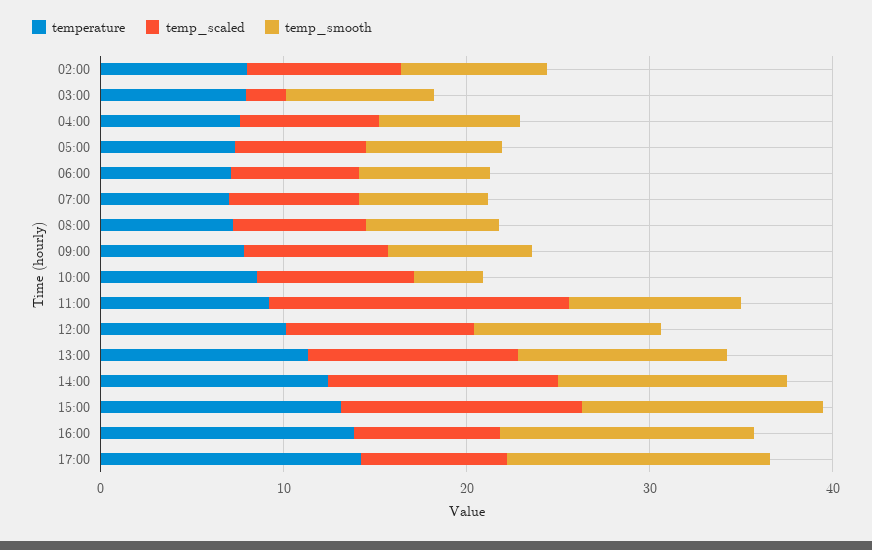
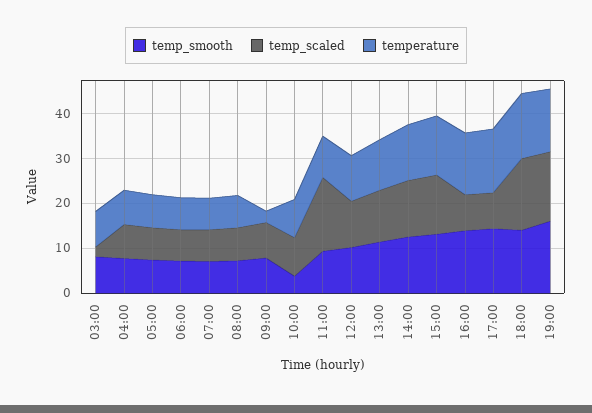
temperature, 02:00: 8 -> none
temp_scaled, 02:00: 8 -> none
temp_smooth, 02:00: 8 -> none
temperature, 09:00: 8 -> 2
temp_smooth, 18:00: none -> 14
temp_scaled, 18:00: none -> 16
temperature, 18:00: none -> 14
temp_smooth, 19:00: none -> 16
temp_scaled, 19:00: none -> 16
temperature, 19:00: none -> 14

